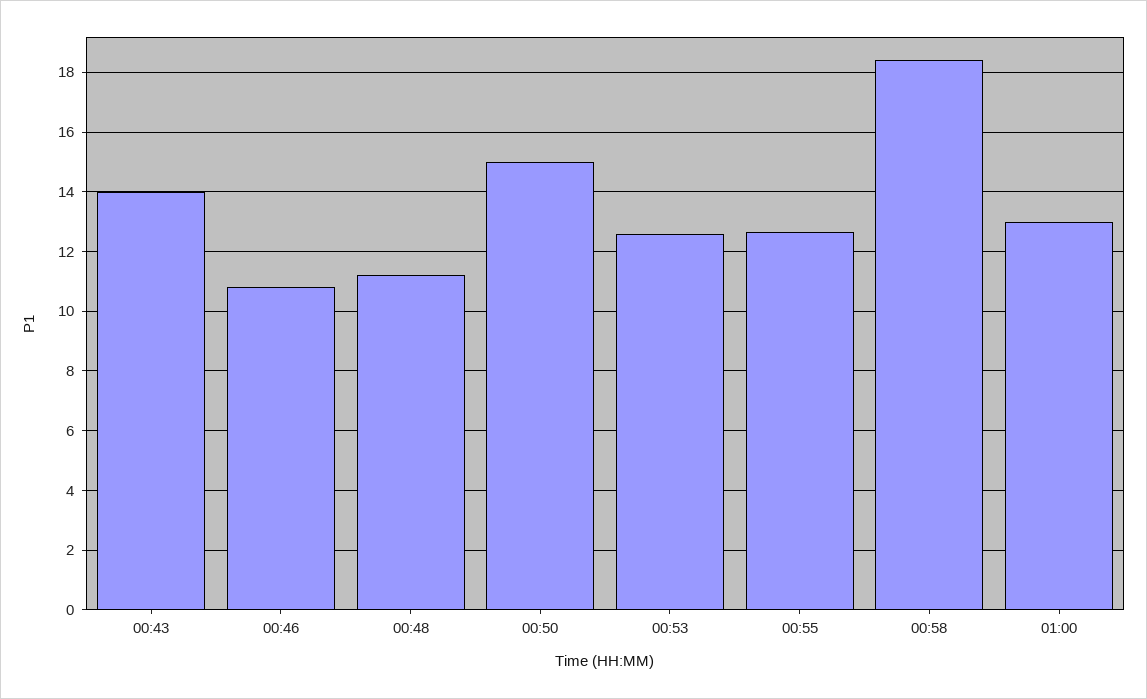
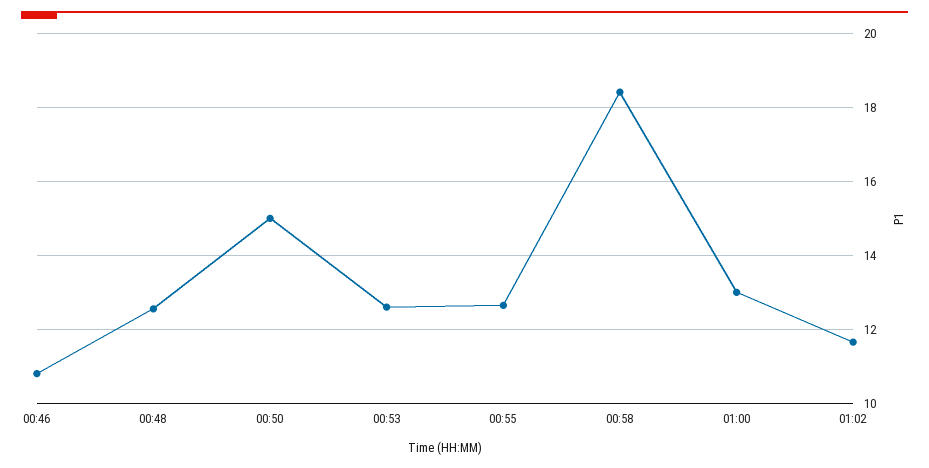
00:43: 14 -> none
00:48: 11.25 -> 12.6
01:02: none -> 11.6

